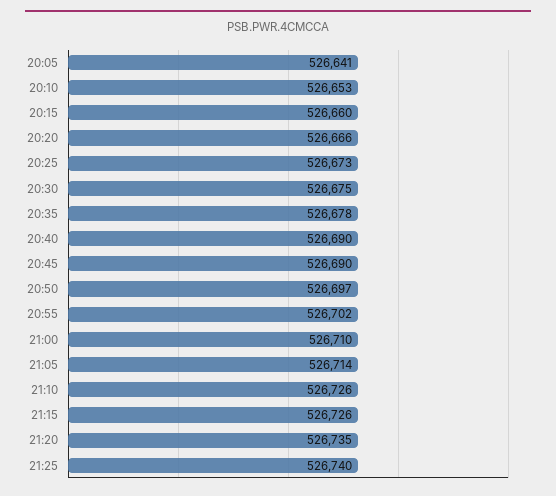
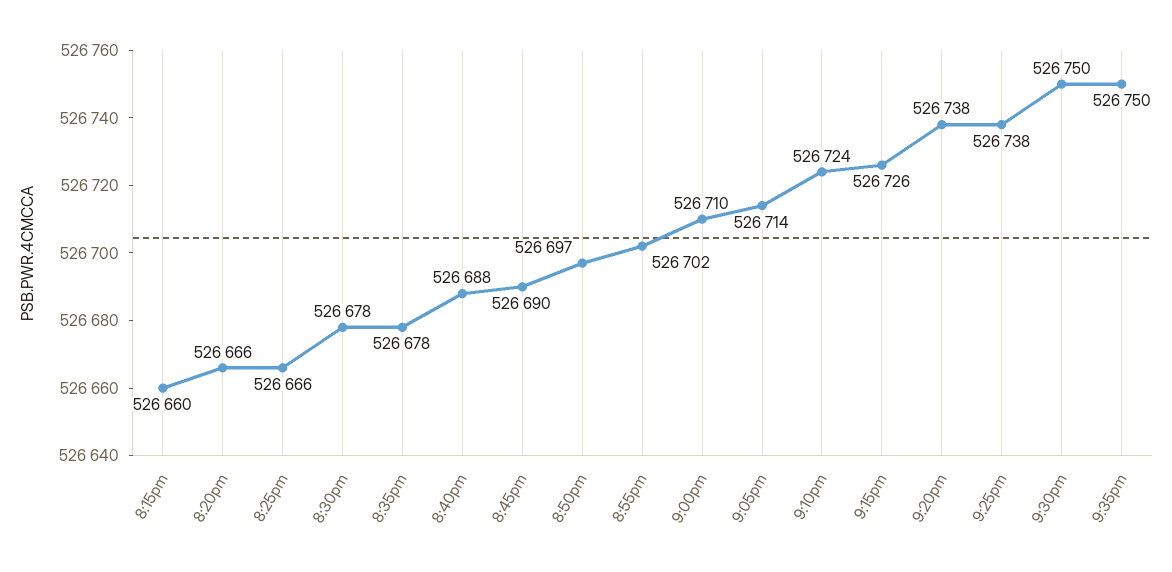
20:05: 526641 -> none
20:10: 526653 -> none
20:25: 526673 -> 526666
20:30: 526675 -> 526678
20:40: 526690 -> 526688
21:10: 526726 -> 526724
21:20: 526735 -> 526738
21:25: 526740 -> 526738
9:30pm: none -> 526750
9:35pm: none -> 526750

